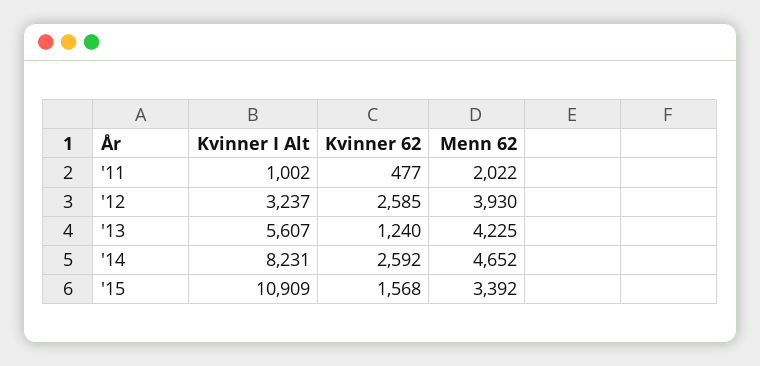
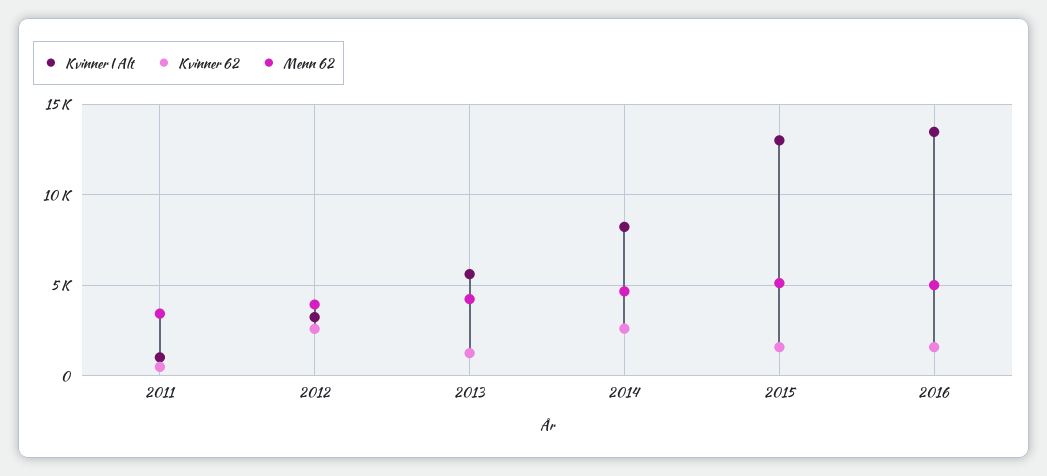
Menn 62, '11: 2022 -> 3500
Kvinner I Alt, '15: 10909 -> 13000
Menn 62, '15: 3392 -> 5000
Kvinner I Alt, 2016: none -> 13500
Kvinner 62, 2016: none -> 1500
Menn 62, 2016: none -> 5000

